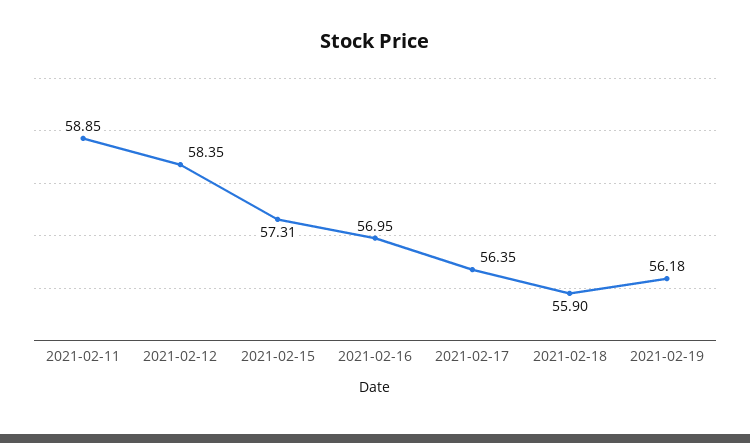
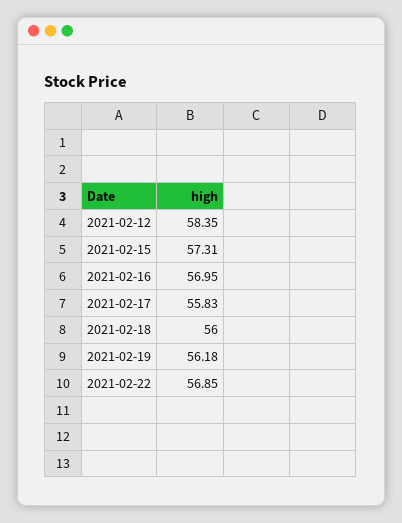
2021-02-11: 58.85 -> none
2021-02-17: 56.35 -> 55.83
2021-02-18: 55.9 -> 56
2021-02-22: none -> 56.85

